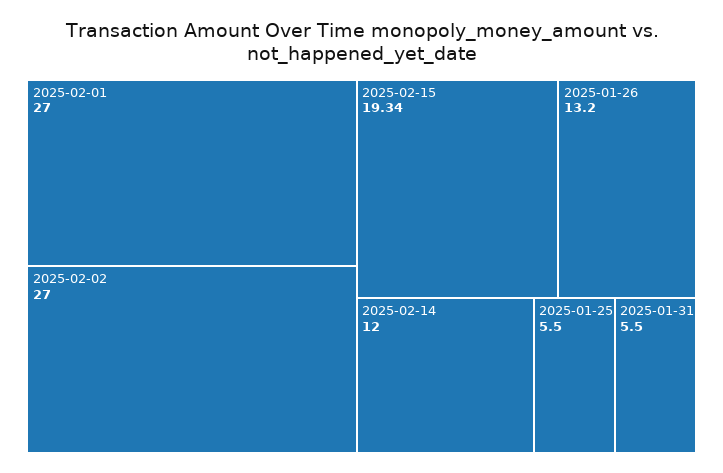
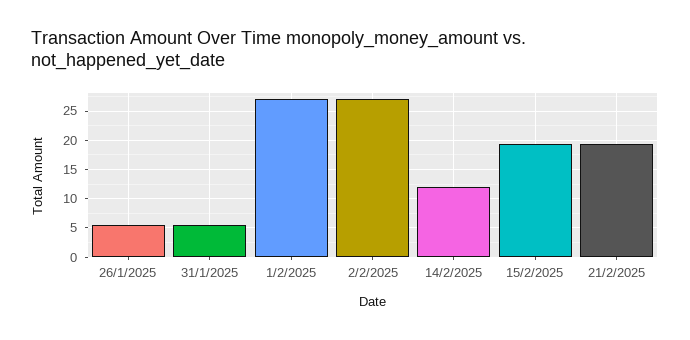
2025-01-26: 13.2 -> 5
2025-01-25: 5.5 -> none
21/2/2025: none -> 20

